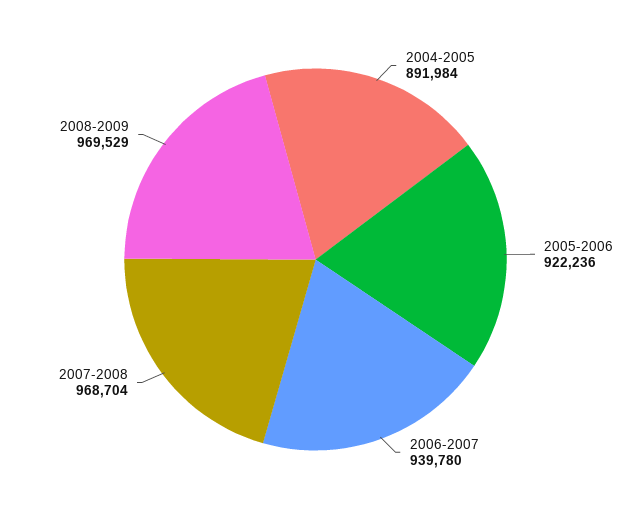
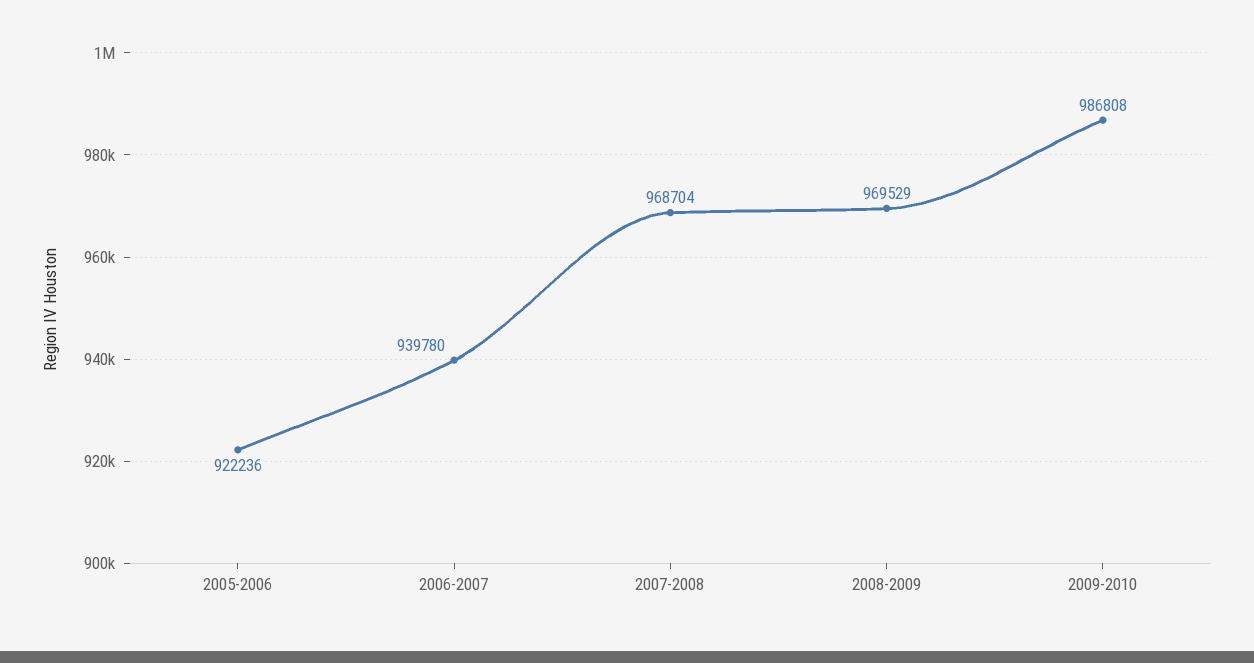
2004-2005: 891984 -> none
2009-2010: none -> 986808

